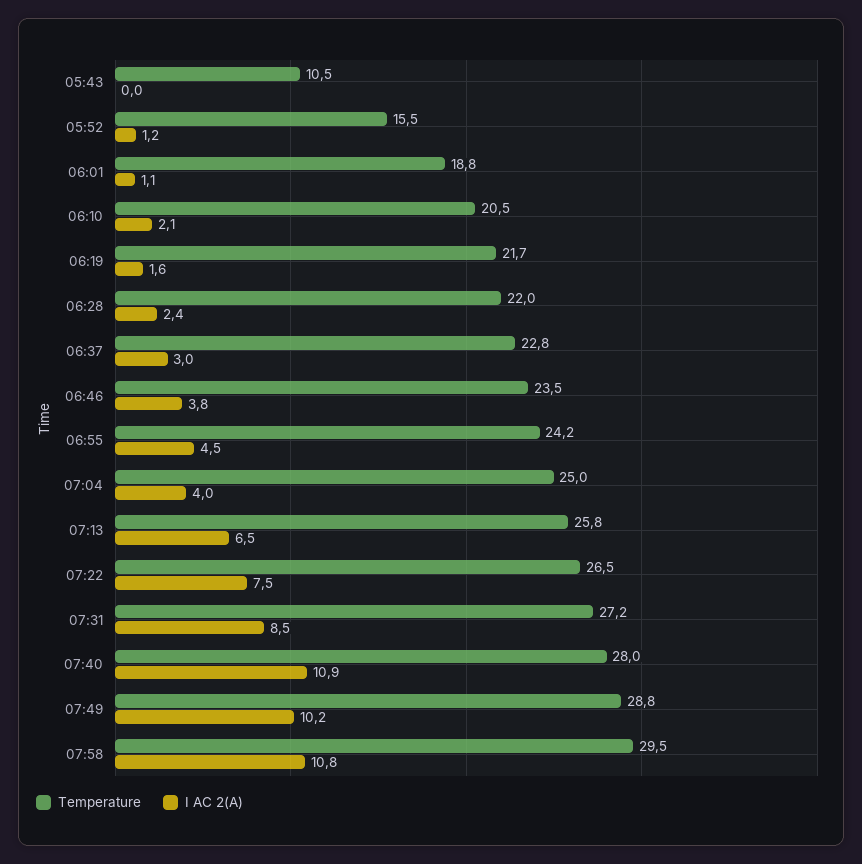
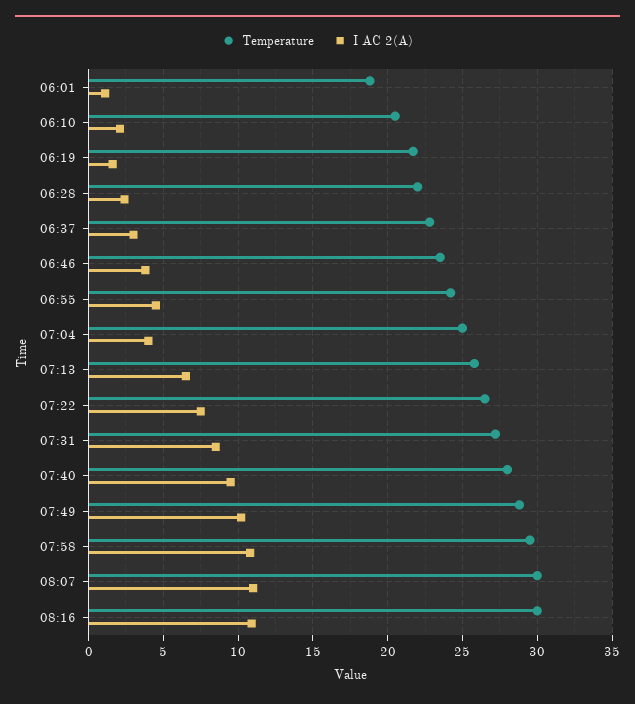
Temperature, 05:43: 10.5 -> none
I AC 2(A), 05:43: 0 -> none
Temperature, 05:52: 15.5 -> none
I AC 2(A), 05:52: 1.2 -> none
I AC 2(A), 07:40: 10.9 -> 9.5
Temperature, 08:07: none -> 30
I AC 2(A), 08:07: none -> 11
Temperature, 08:16: none -> 30
I AC 2(A), 08:16: none -> 11

